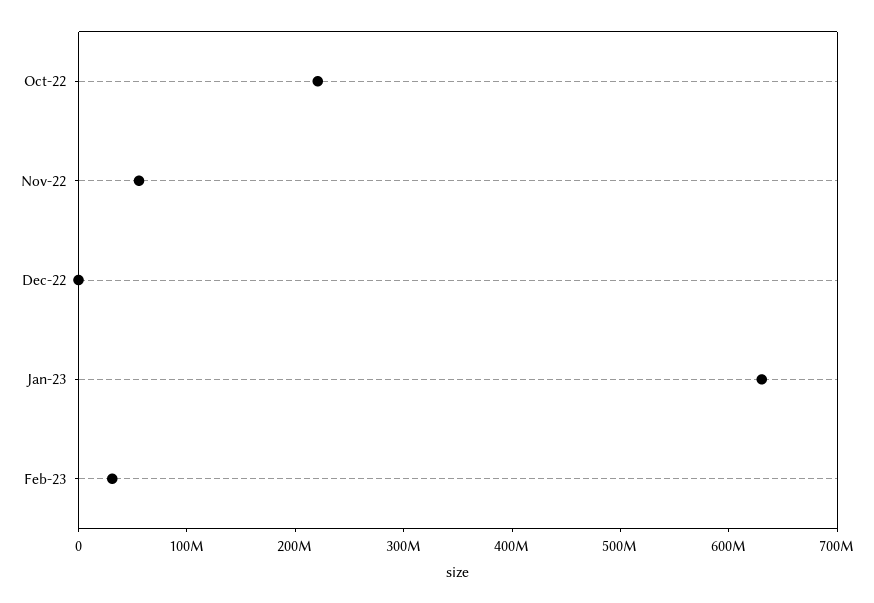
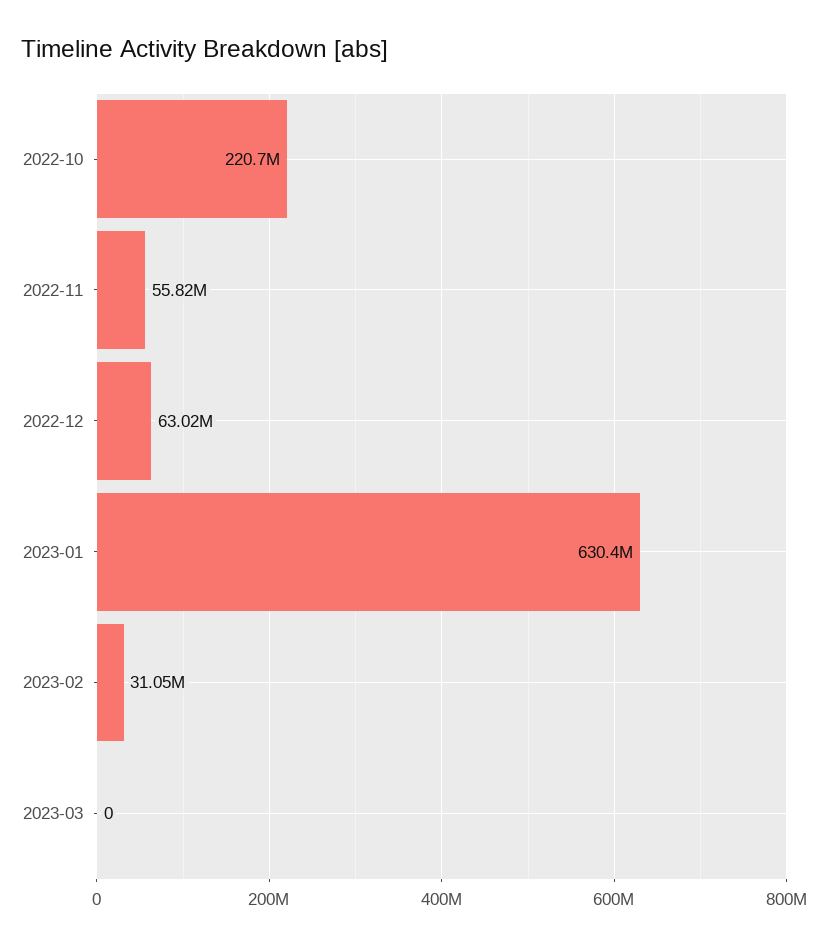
Dec-22: 0 -> 63020000
2023-03: none -> 0

